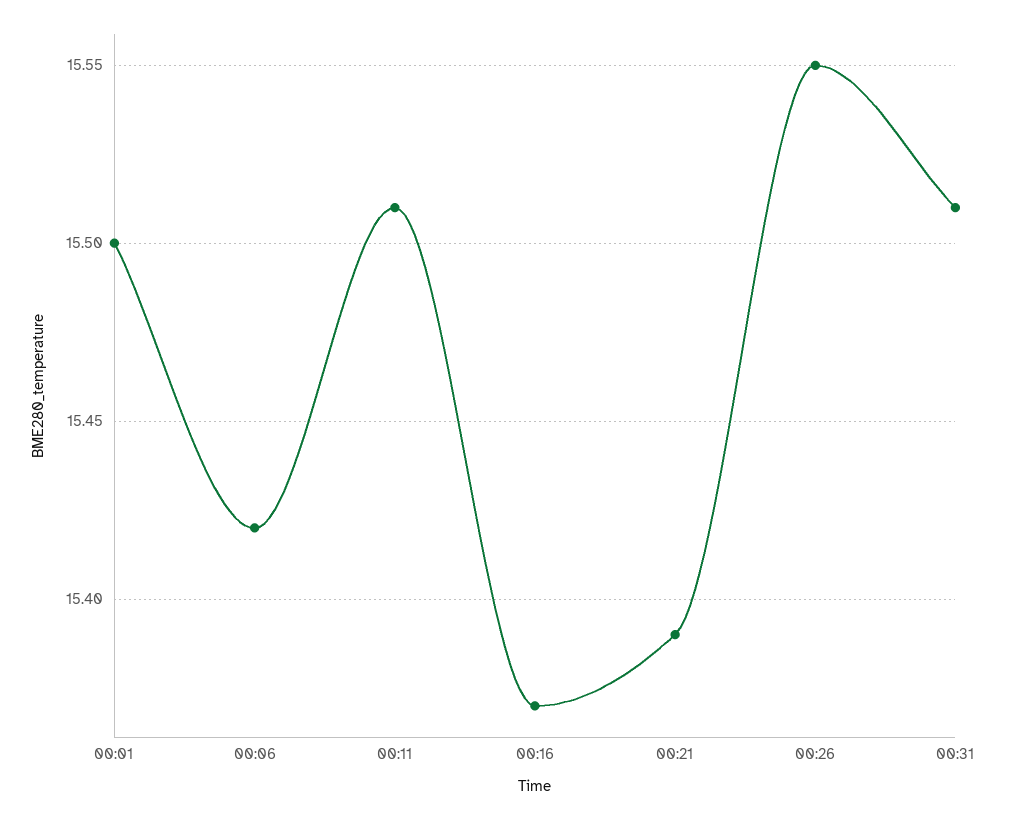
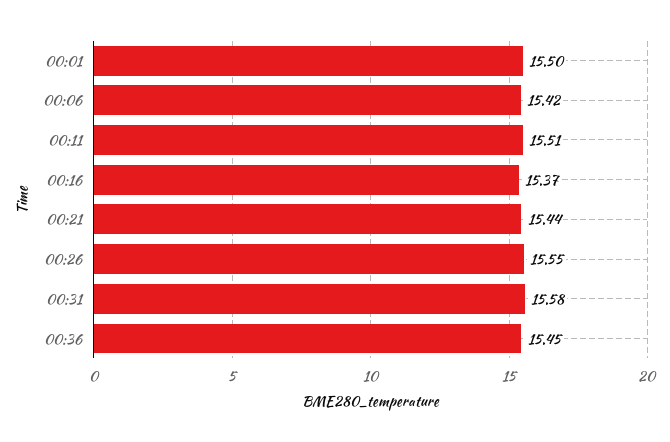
00:21: 15.39 -> 15.44
00:31: 15.51 -> 15.58
00:36: none -> 15.45

